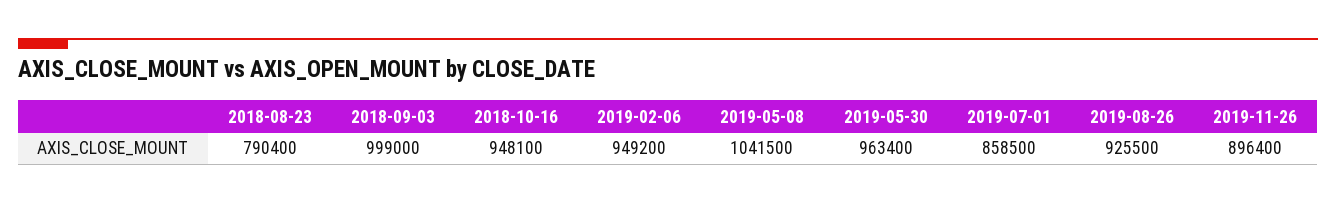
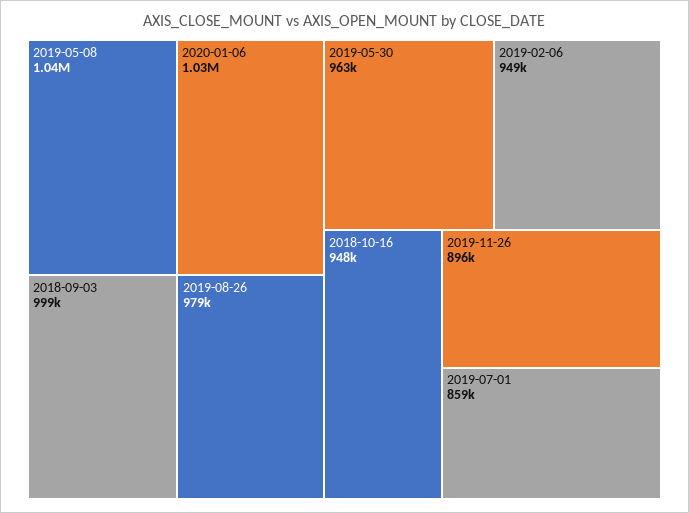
2018-08-23: 790400 -> none
2019-08-26: 925500 -> 979000
2020-01-06: none -> 1030000

